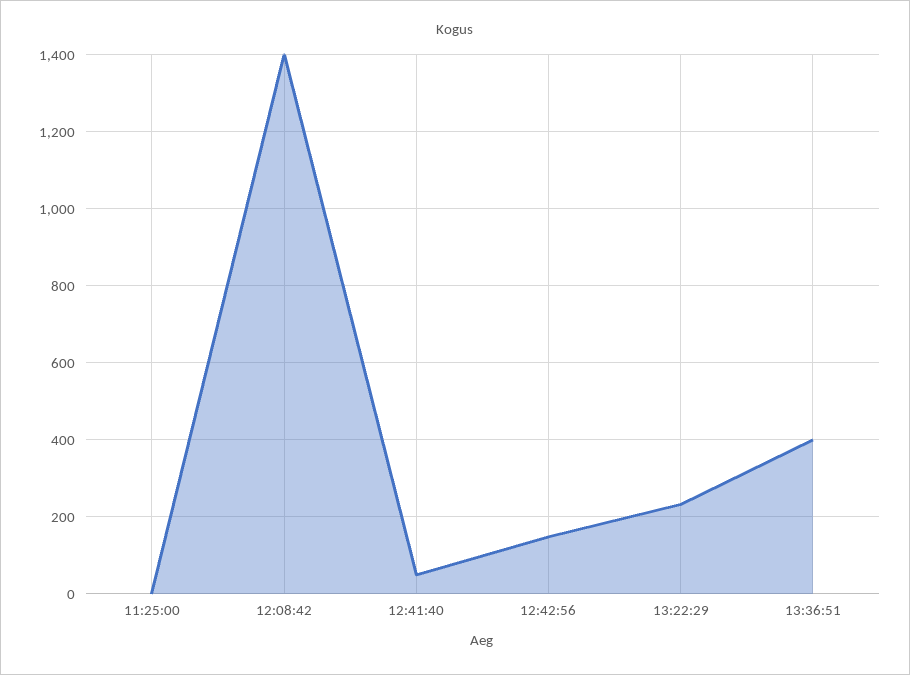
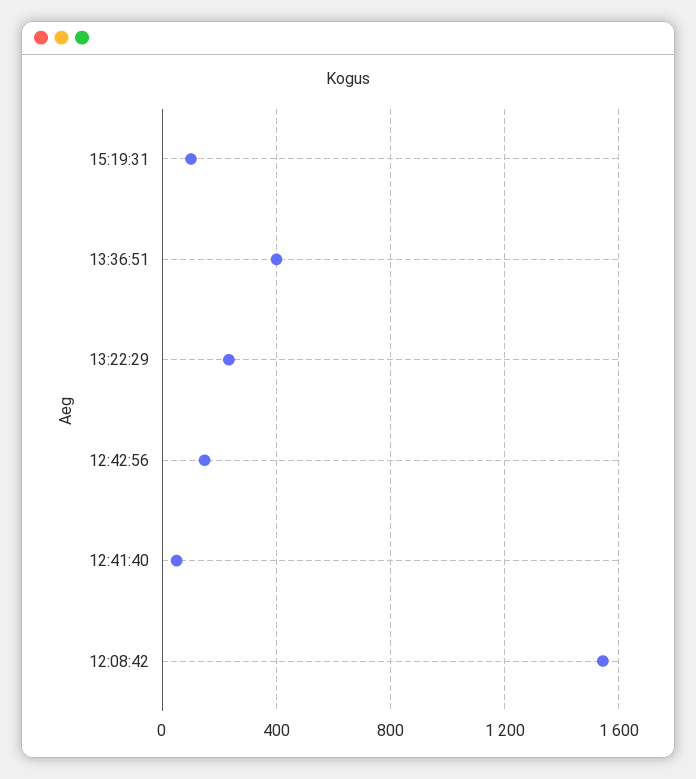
11:25:00: 0 -> none
12:08:42: 1400 -> 1550
15:19:31: none -> 100

